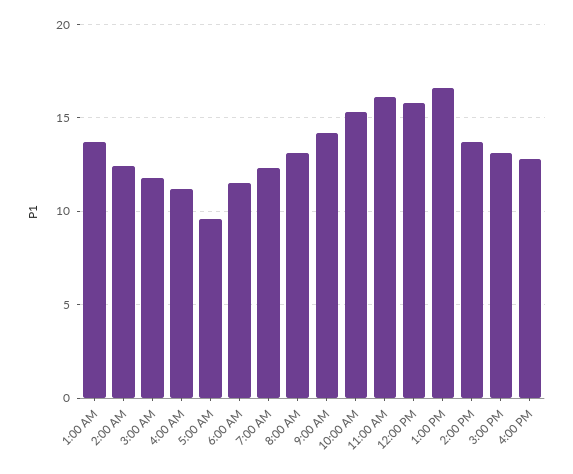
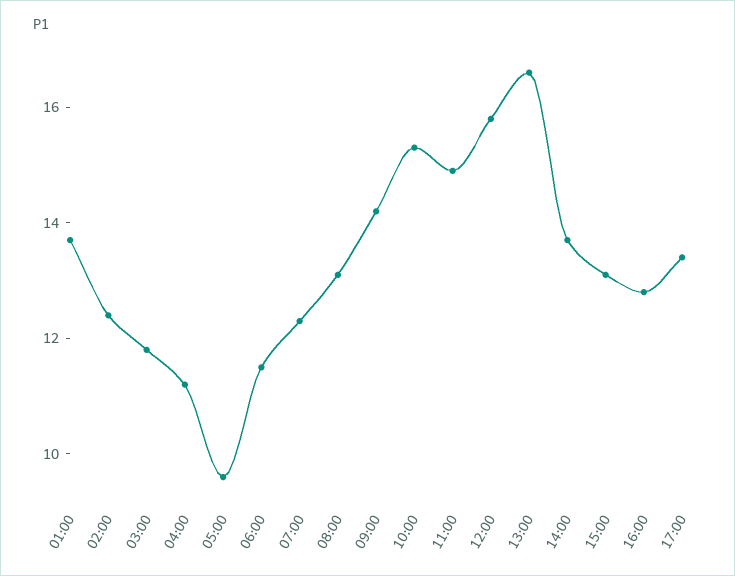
11:00 AM: 16 -> 15
17:00: none -> 13.5

